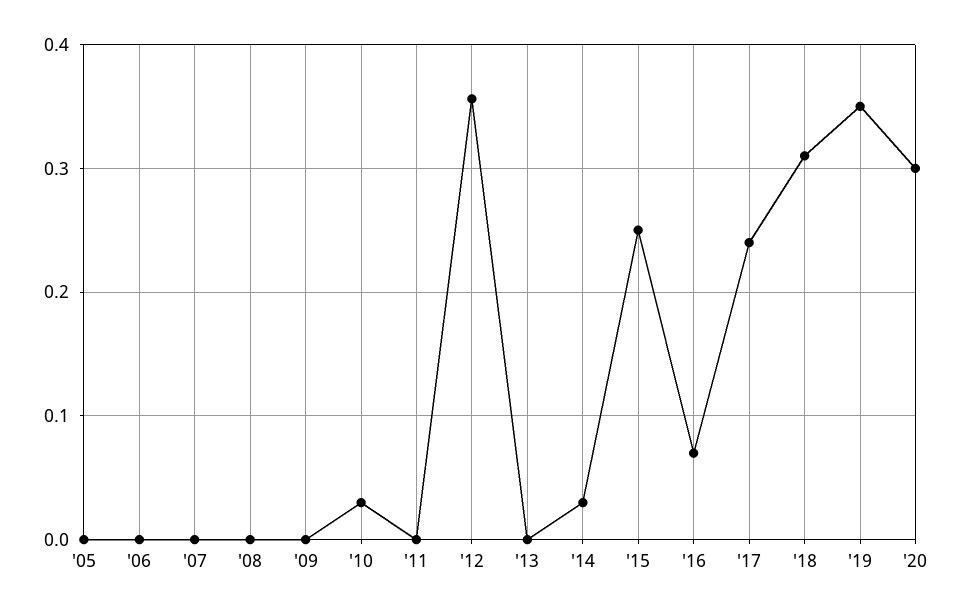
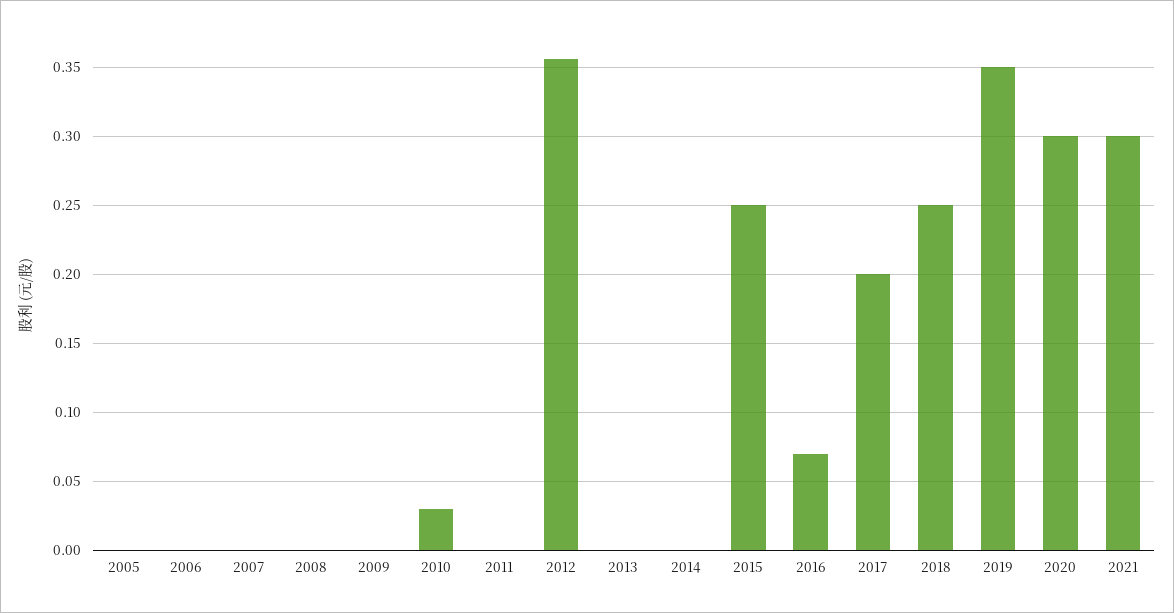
'14: 0.03 -> 0
'17: 0.24 -> 0.2
'18: 0.31 -> 0.25
2021: none -> 0.3

